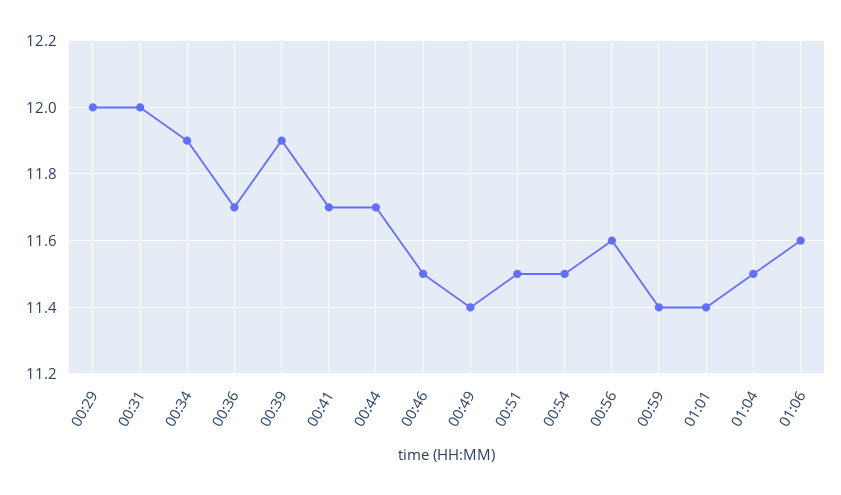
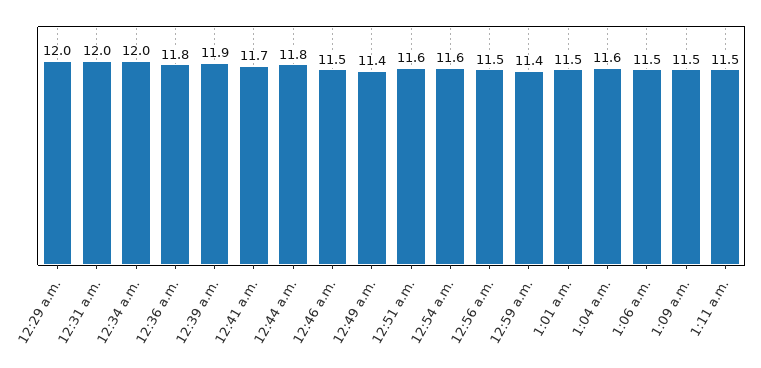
00:34: 11.9 -> 12
00:36: 11.7 -> 11.8
00:44: 11.7 -> 11.8
00:51: 11.5 -> 11.6
00:54: 11.5 -> 11.6
00:56: 11.6 -> 11.5
01:01: 11.4 -> 11.5
01:04: 11.5 -> 11.6
01:06: 11.6 -> 11.5
1:09 a.m.: none -> 11.5
1:11 a.m.: none -> 11.5

